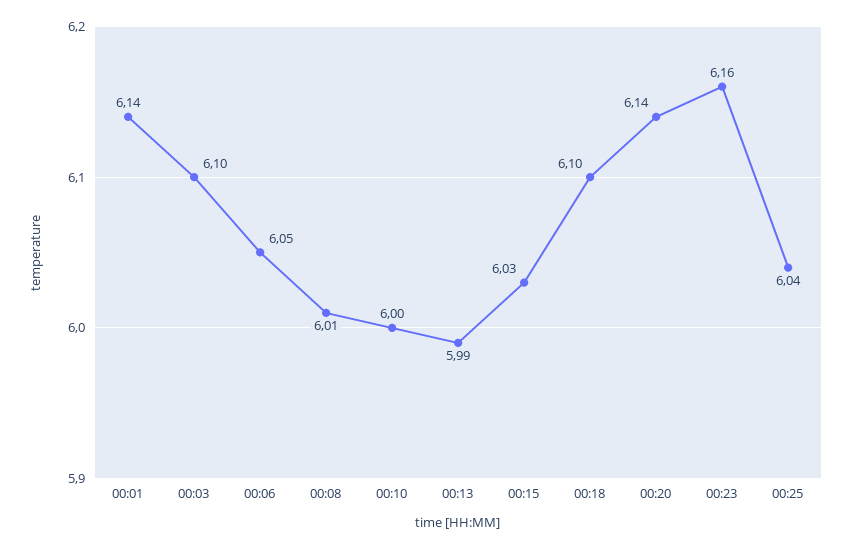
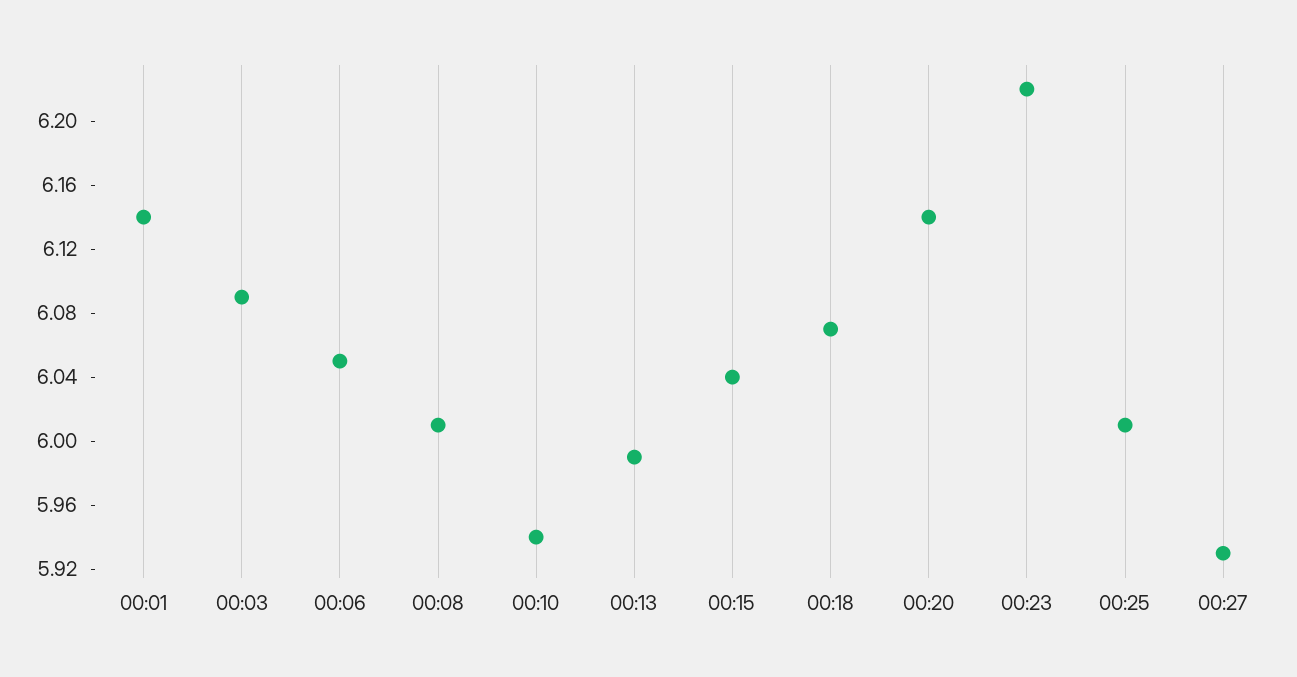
00:03: 6.1 -> 6.09
00:10: 6 -> 5.94
00:15: 6.03 -> 6.04
00:18: 6.1 -> 6.07
00:23: 6.16 -> 6.22
00:25: 6.04 -> 6.01
00:27: none -> 5.93

